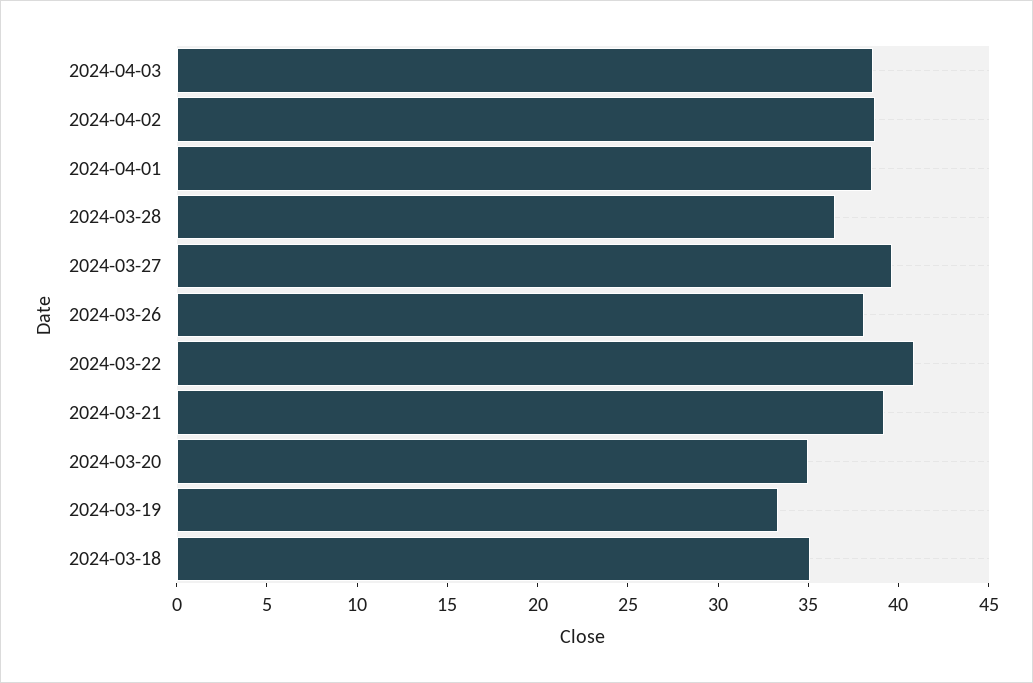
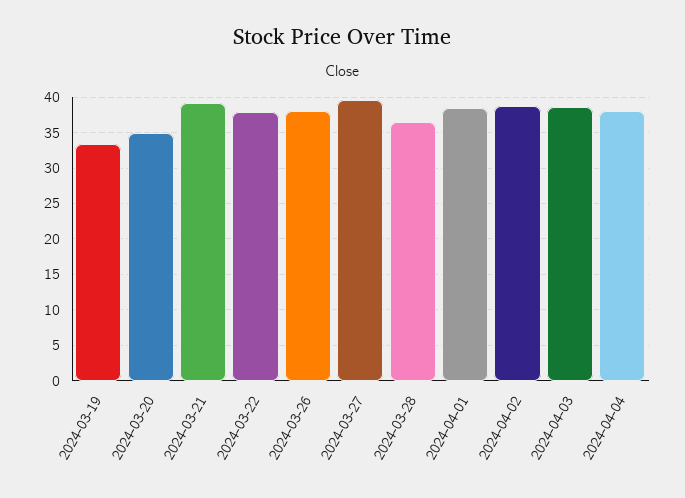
2024-03-22: 41 -> 38
2024-03-18: 35 -> none
2024-04-04: none -> 38

